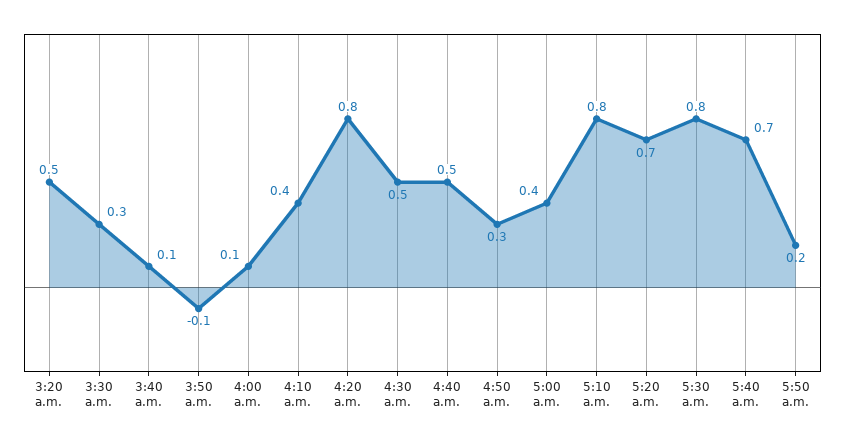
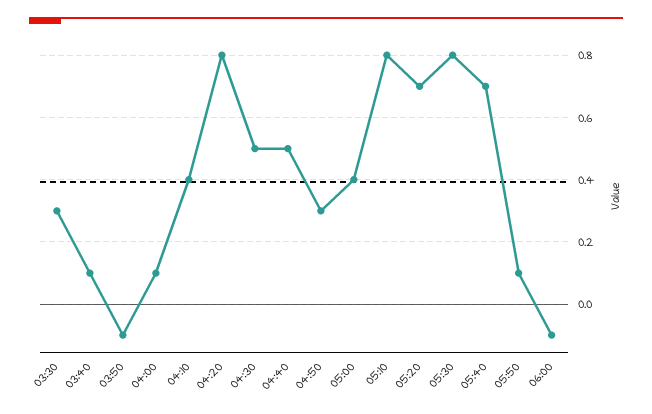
3:20 a.m.: 0.5 -> none
5:50 a.m.: 0.2 -> 0.1
06:00: none -> -0.1

